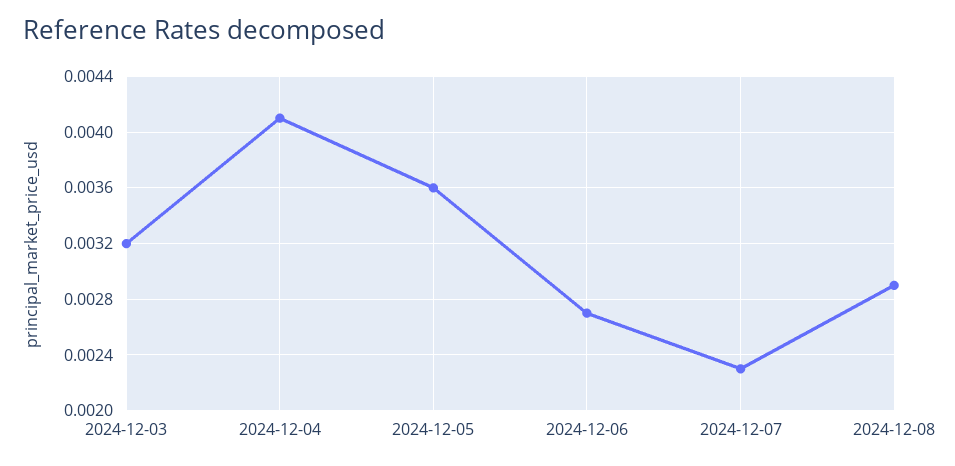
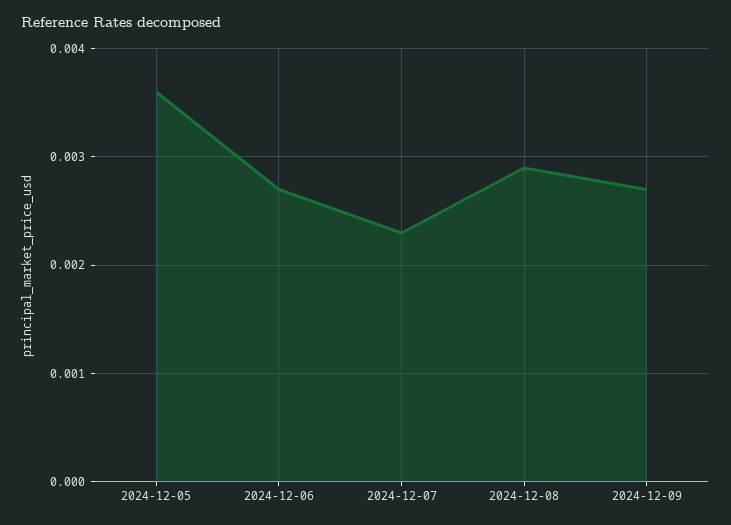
2024-12-03: 0.0032 -> none
2024-12-04: 0.0041 -> none
2024-12-09: none -> 0.0027

